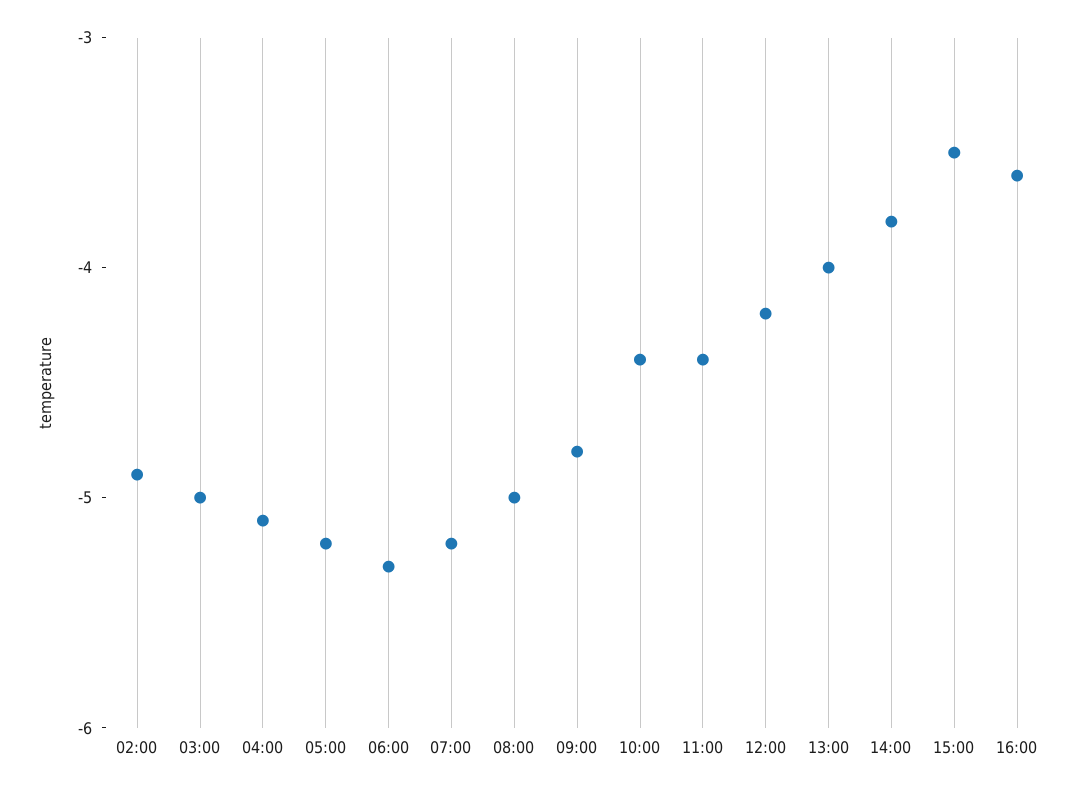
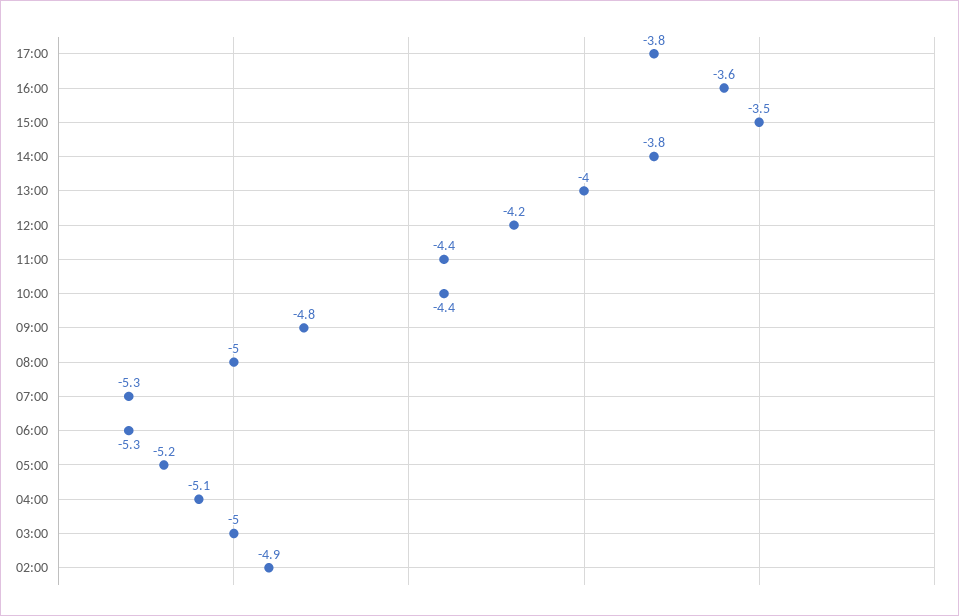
07:00: -5.2 -> -5.3
17:00: none -> -3.8

